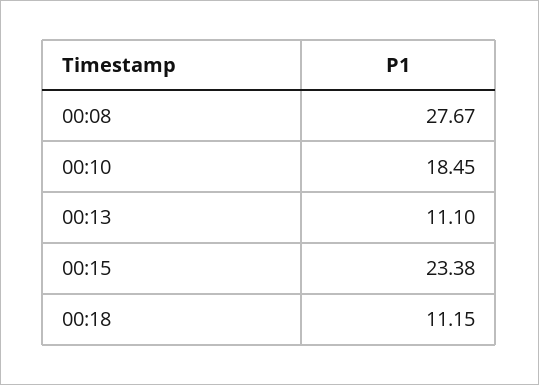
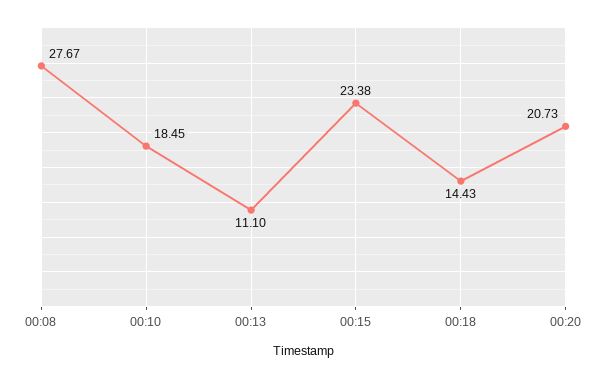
00:18: 11.15 -> 14.43
00:20: none -> 20.73

